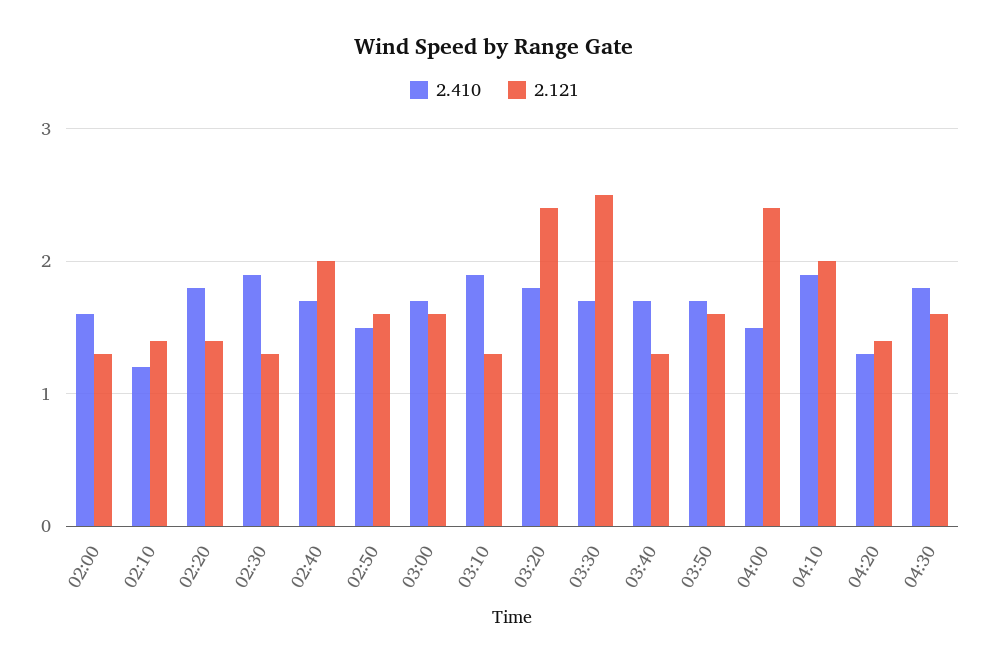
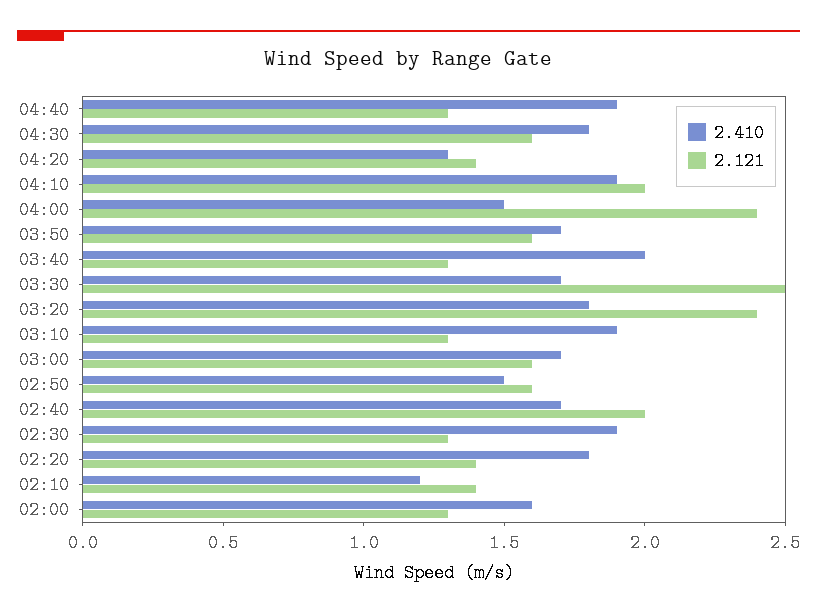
2.410, 03:40: 1.7 -> 2
2.410, 04:40: none -> 1.9
2.121, 04:40: none -> 1.3

